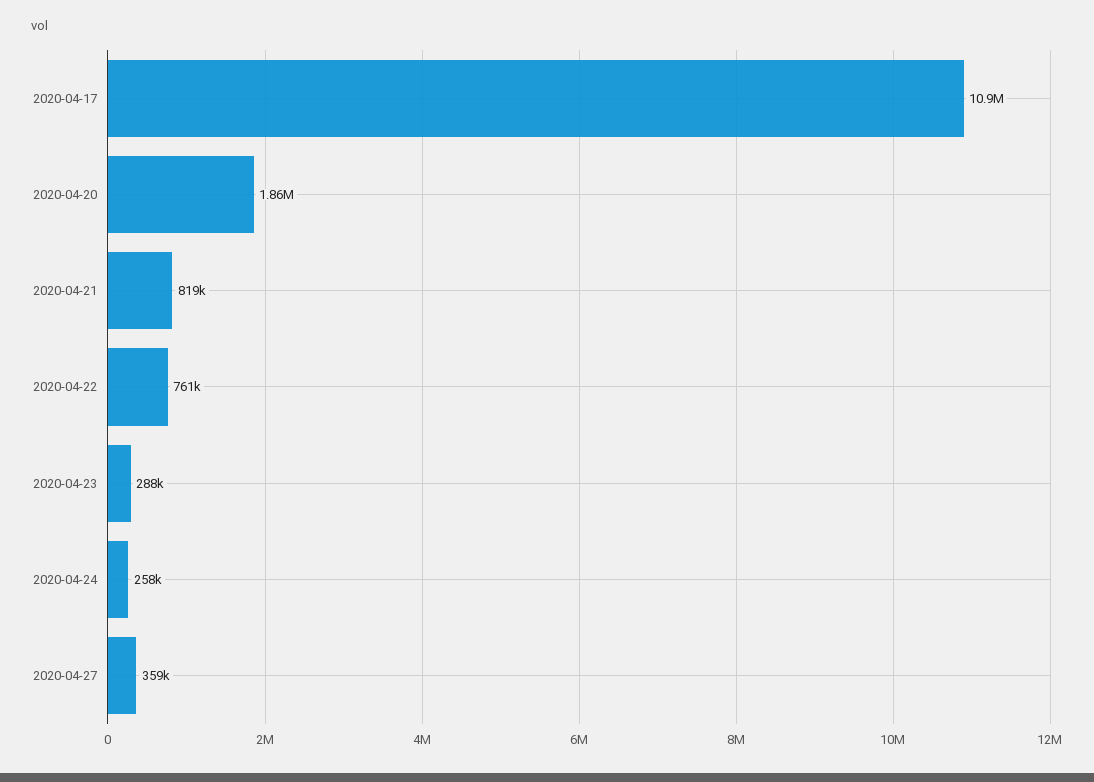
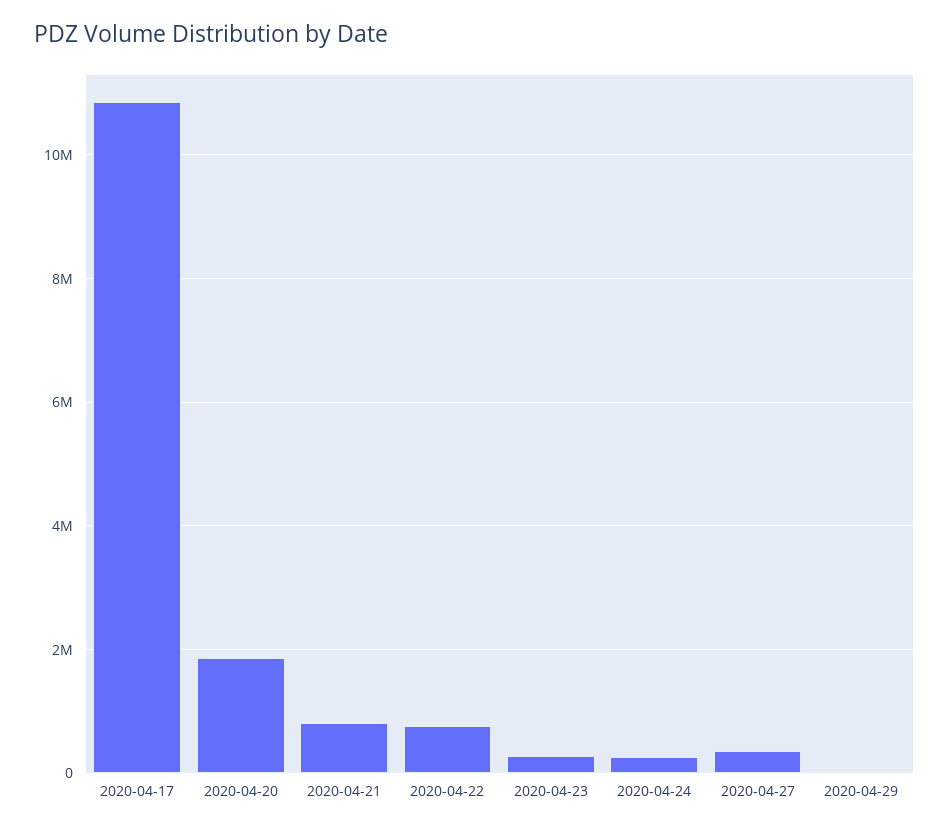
2020-04-29: none -> 0

